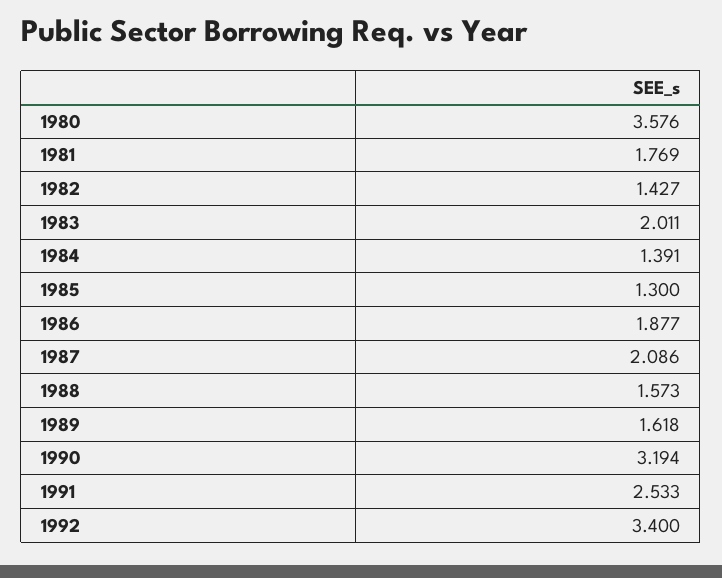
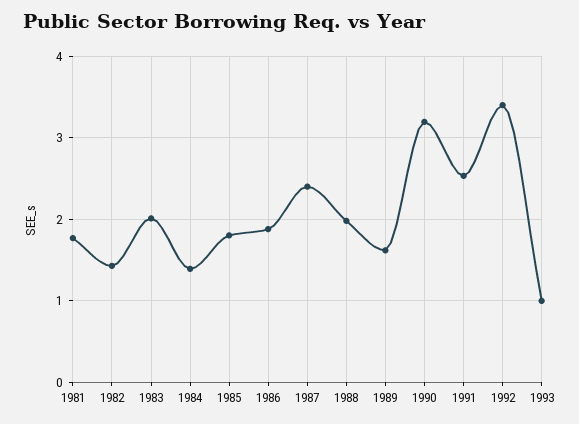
1980: 3.576 -> none
1985: 1.3 -> 1.8
1987: 2.086 -> 2.4
1988: 1.573 -> 2
1993: none -> 1

